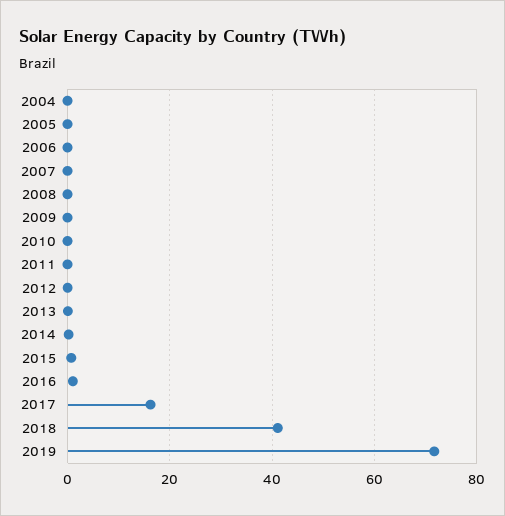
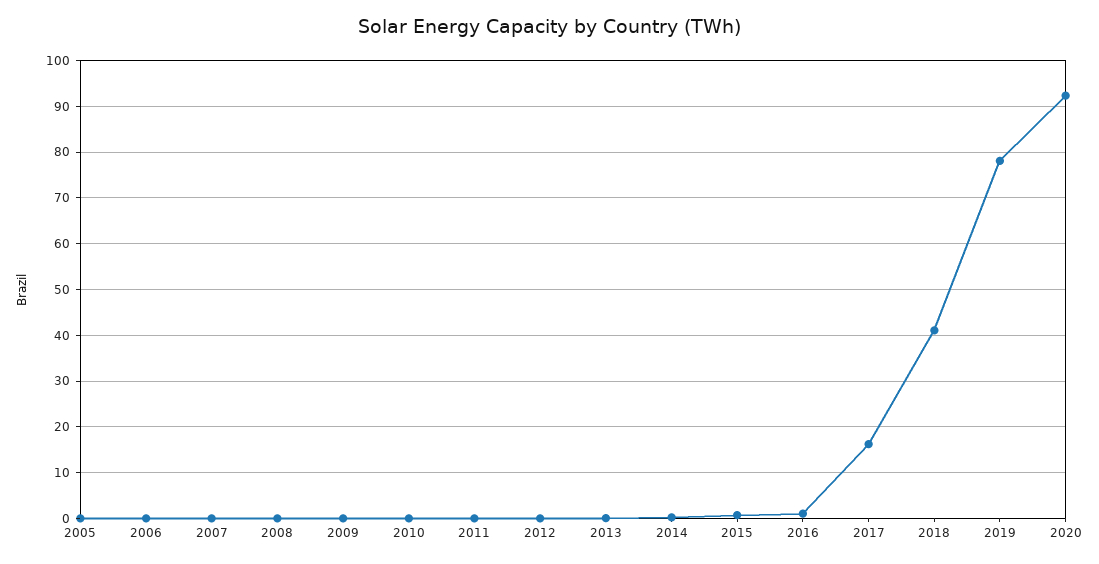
2004: 0 -> none
2019: 72 -> 78
2020: none -> 92

